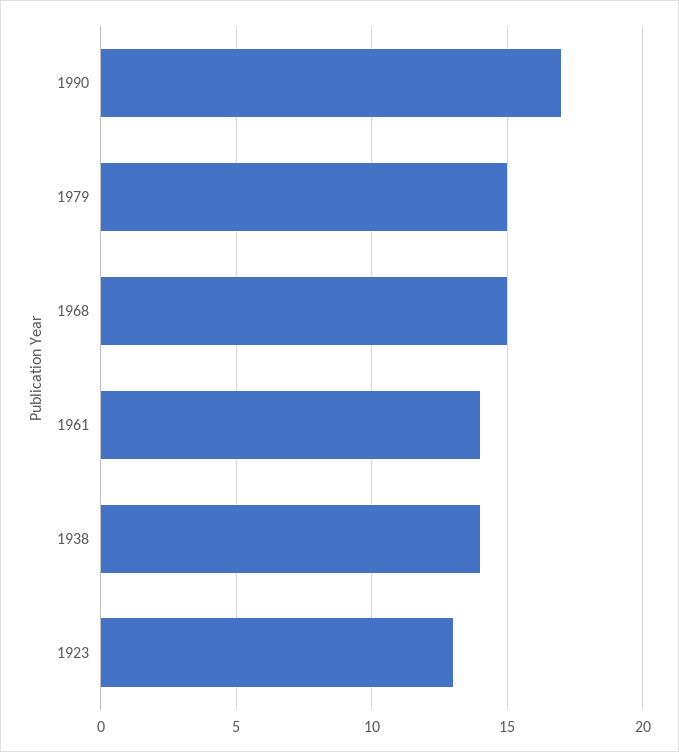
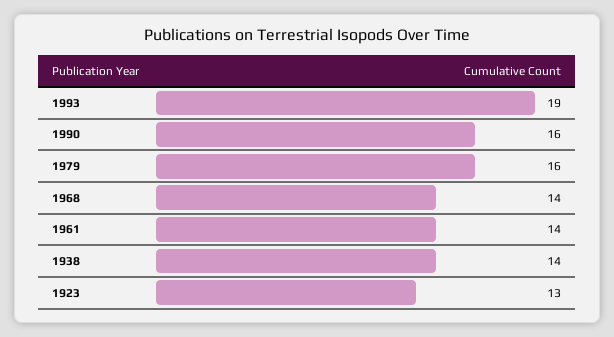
1990: 17 -> 16
1979: 15 -> 16
1968: 15 -> 14
1993: none -> 19

